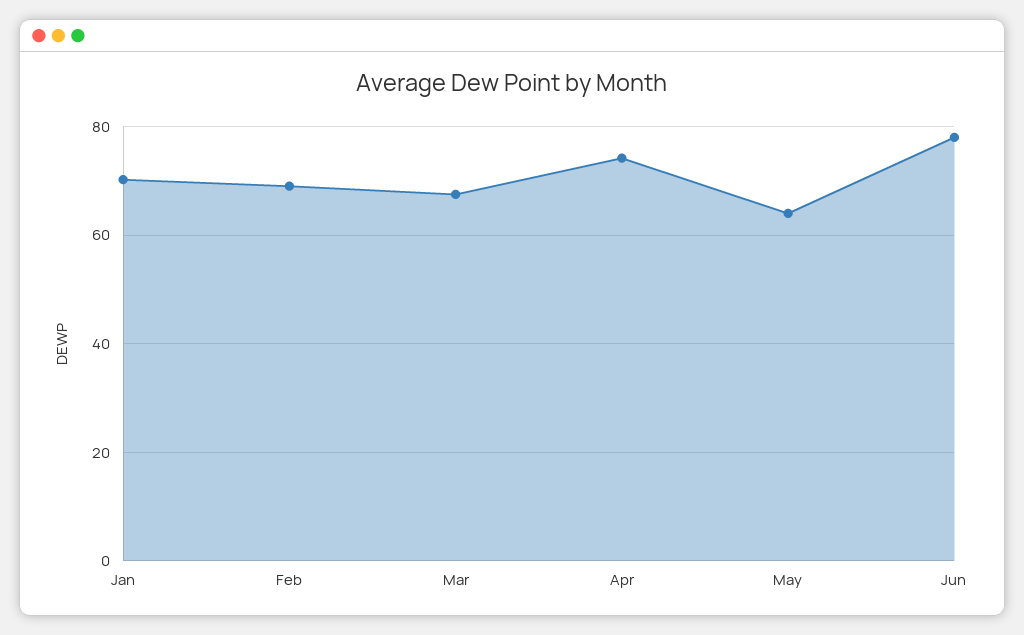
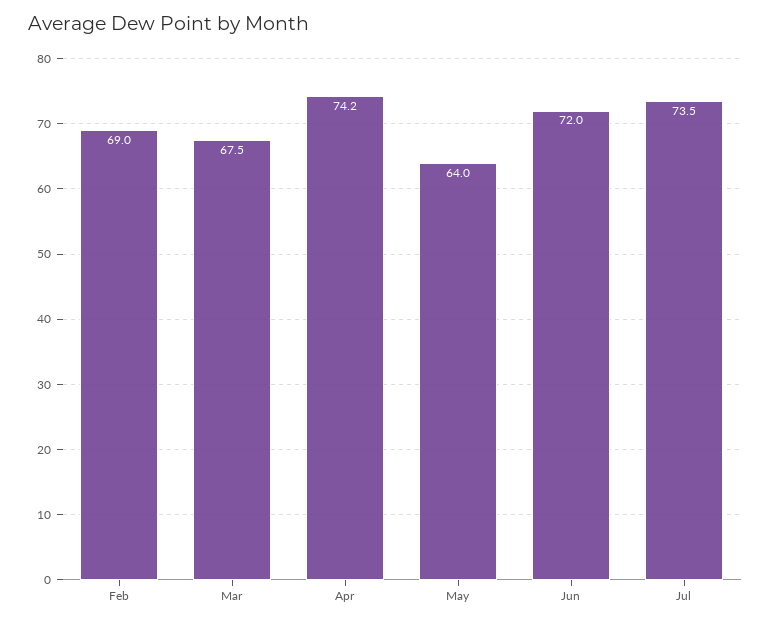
Jan: 70 -> none
Jun: 78 -> 72
Jul: none -> 73.5

